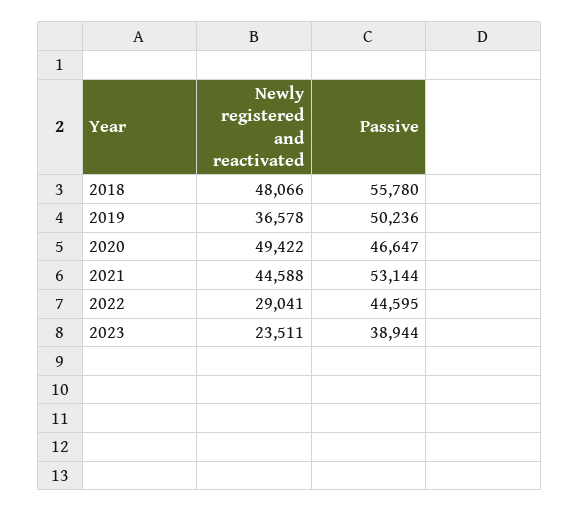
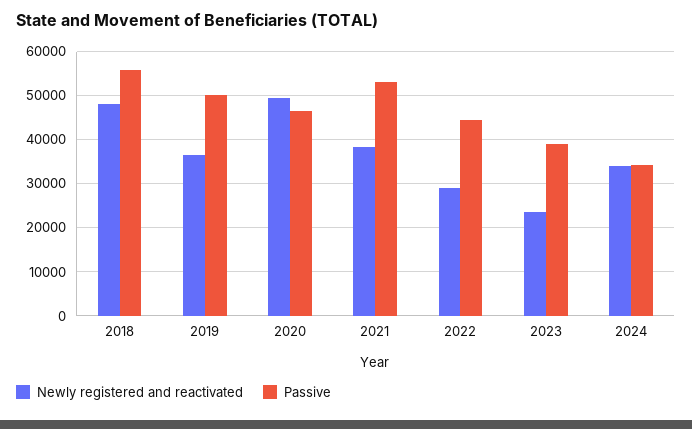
Newly registered and reactivated, 2021: 44588 -> 38000
Newly registered and reactivated, 2024: none -> 34000
Passive, 2024: none -> 34000

